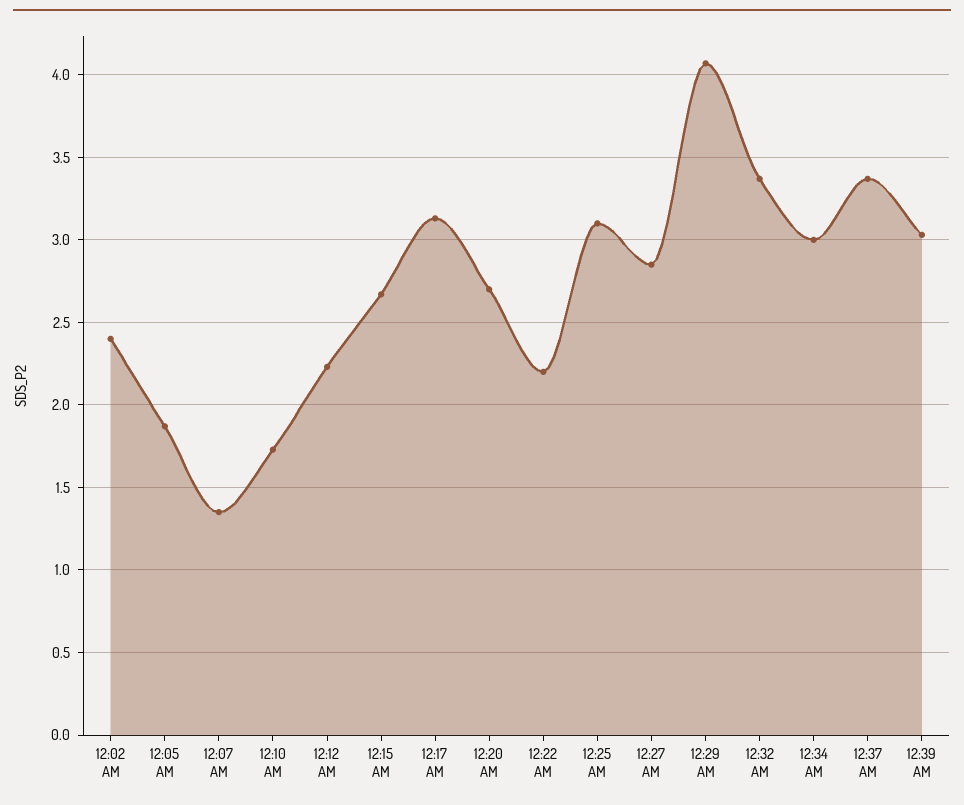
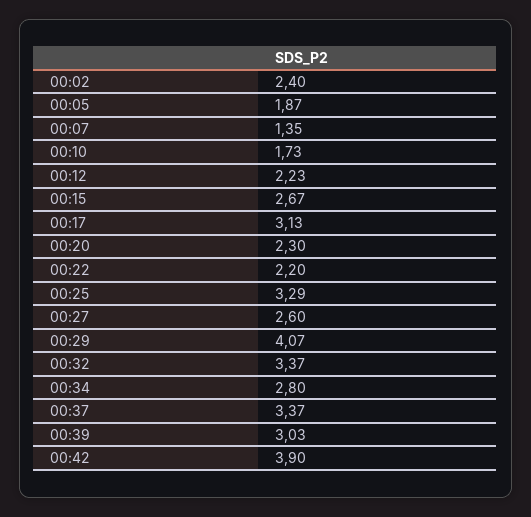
12:20 AM: 2.7 -> 2.3
12:25 AM: 3.1 -> 3.29
12:27 AM: 2.85 -> 2.6
12:34 AM: 3 -> 2.8
00:42: none -> 3.9

